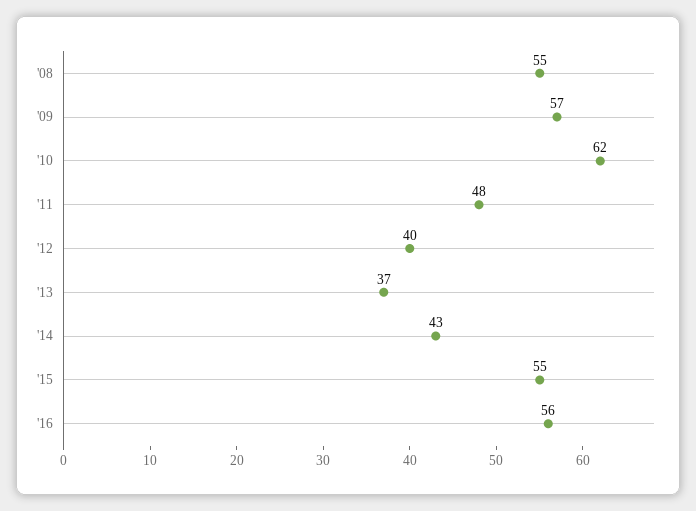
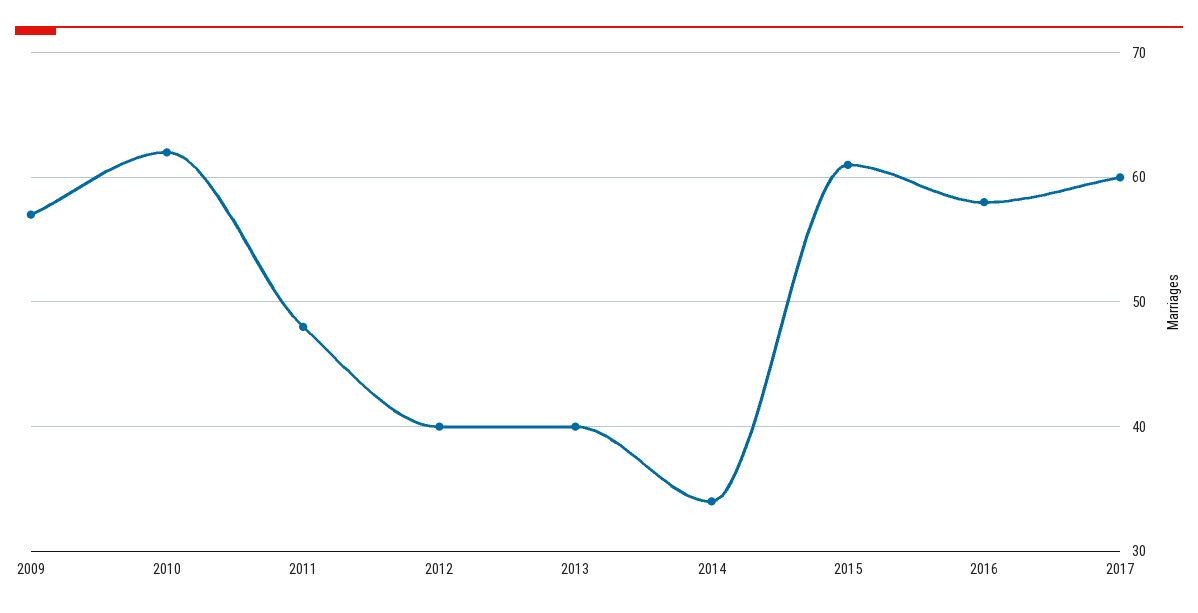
'08: 55 -> none
'13: 37 -> 40
'14: 43 -> 34
'15: 55 -> 61
'16: 56 -> 58
2017: none -> 60

